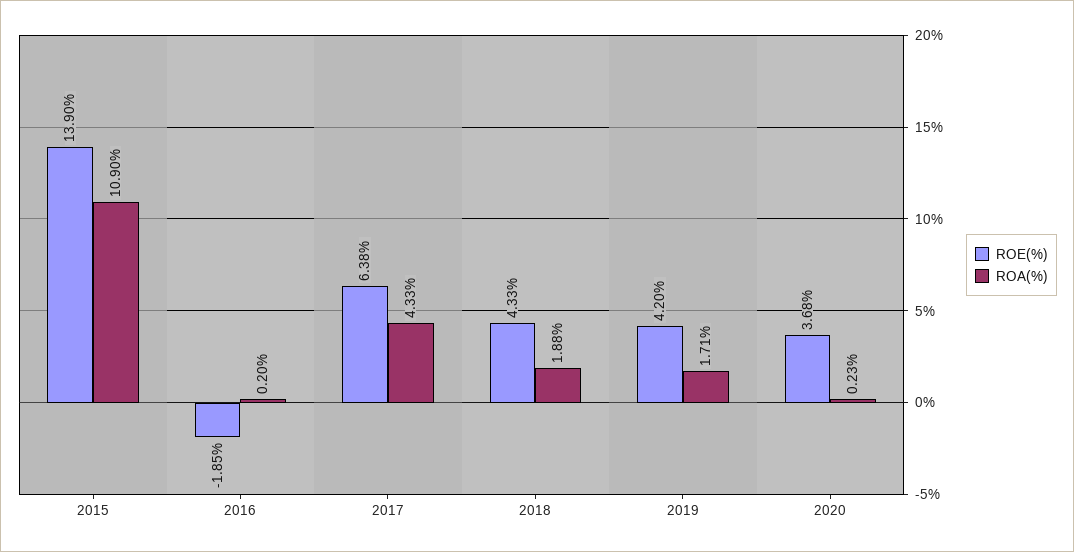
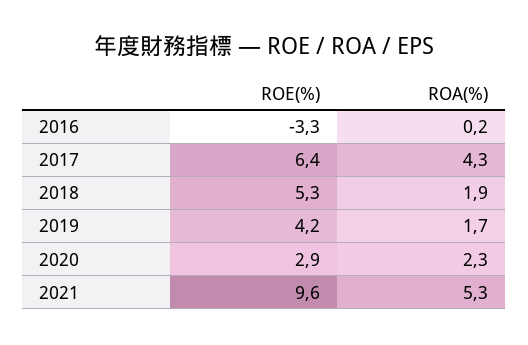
ROE(%), 2015: 13.9 -> none
ROA(%), 2015: 10.9 -> none
ROE(%), 2016: -1.85 -> -3.3
ROE(%), 2018: 4.33 -> 5.3
ROE(%), 2020: 3.68 -> 2.9
ROA(%), 2020: 0.23 -> 2.3
ROE(%), 2021: none -> 9.6
ROA(%), 2021: none -> 5.3

